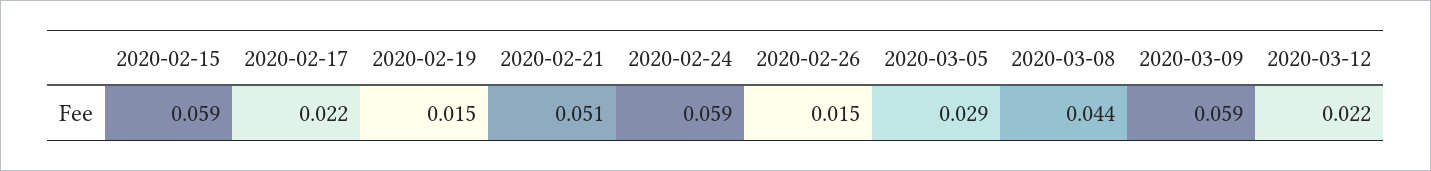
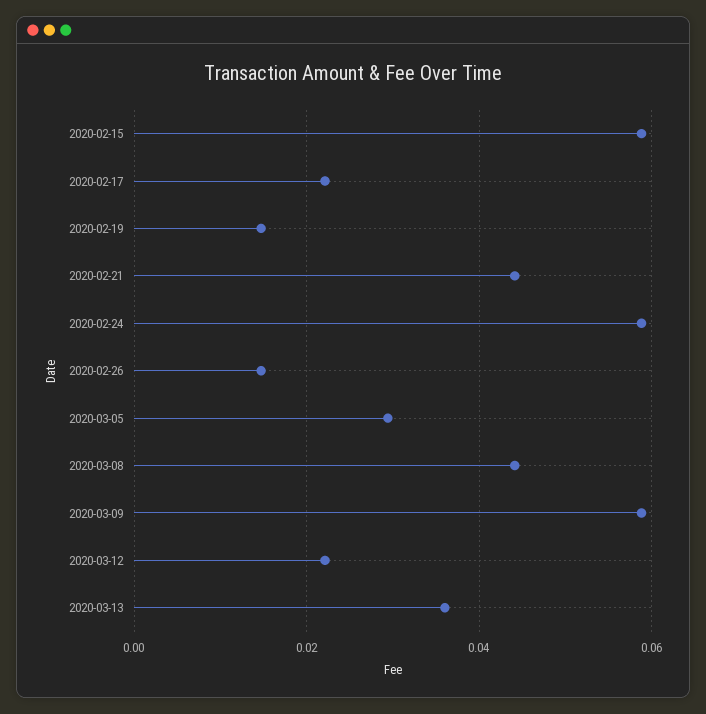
2020-02-21: 0.051 -> 0.044
2020-03-13: none -> 0.036

